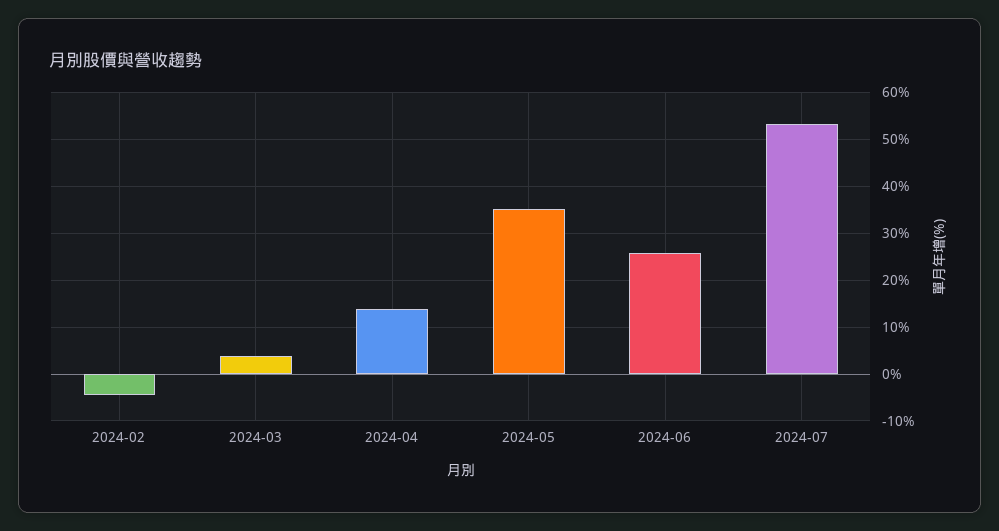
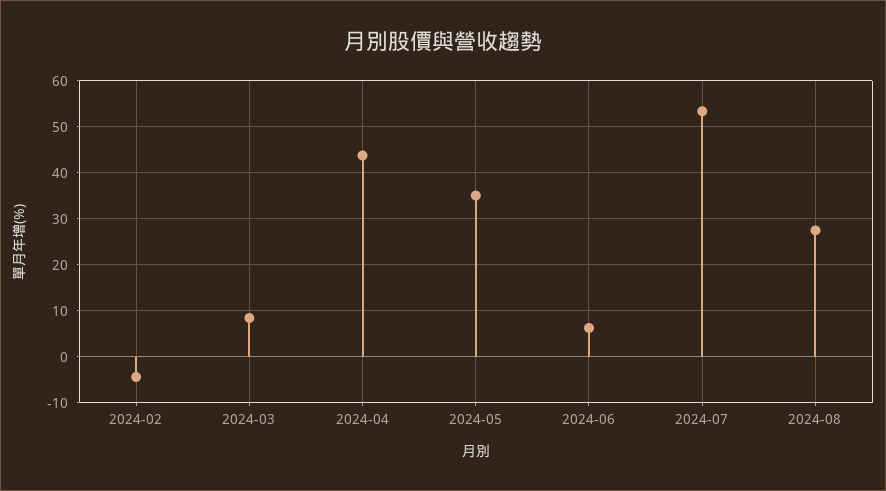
2024-03: 4 -> 8
2024-04: 14 -> 44
2024-06: 26 -> 6
2024-08: none -> 28

